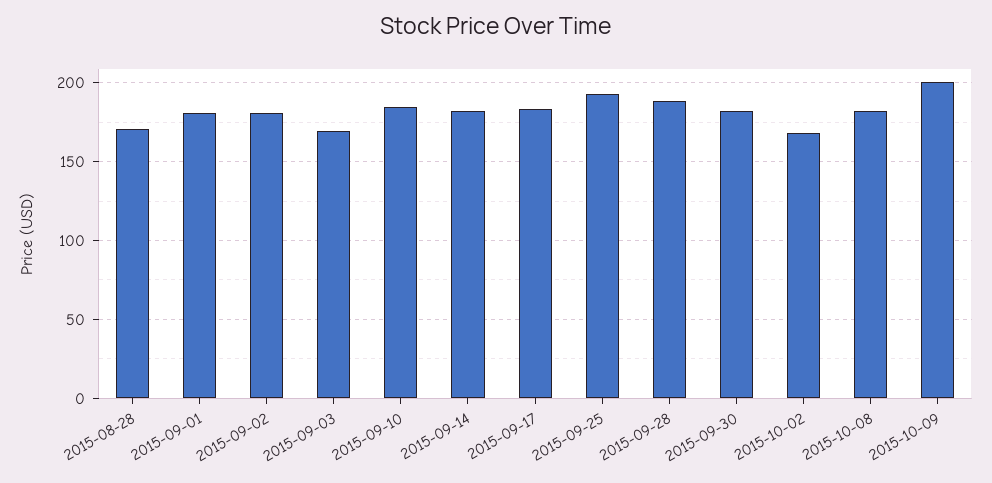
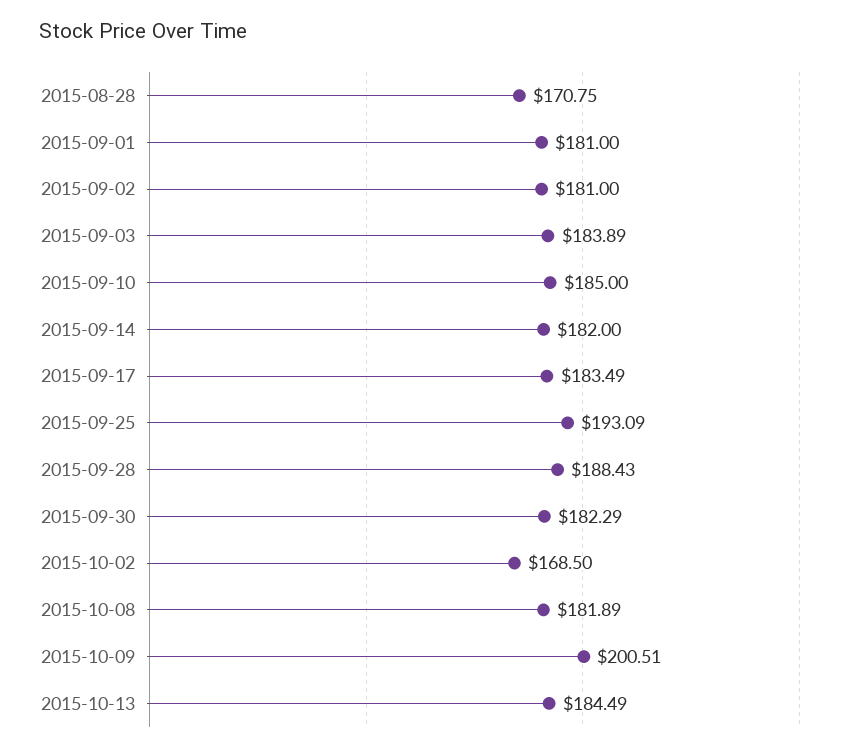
2015-09-03: 170 -> 183.89
2015-10-13: none -> 184.49

